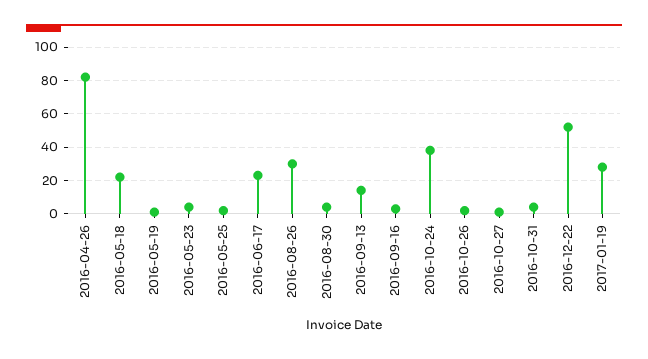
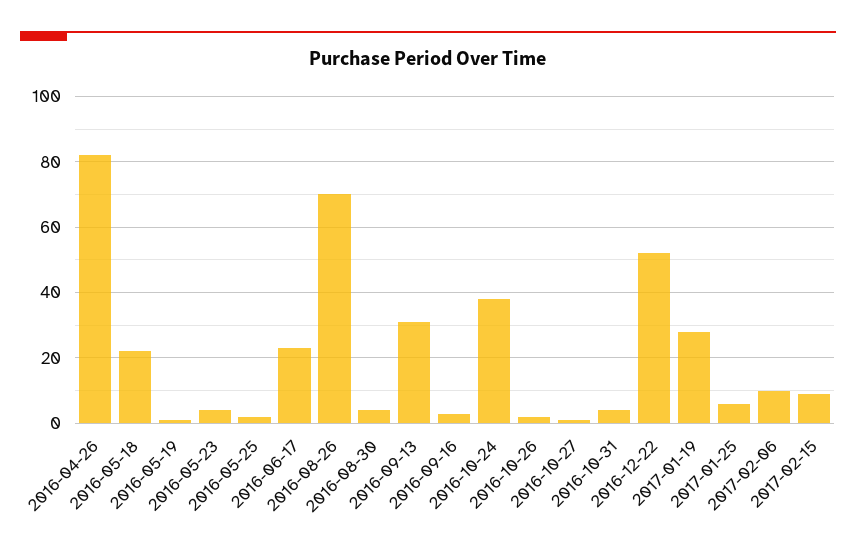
2016-08-26: 30 -> 70
2016-09-13: 15 -> 30
2017-01-25: none -> 5
2017-02-06: none -> 10
2017-02-15: none -> 10

